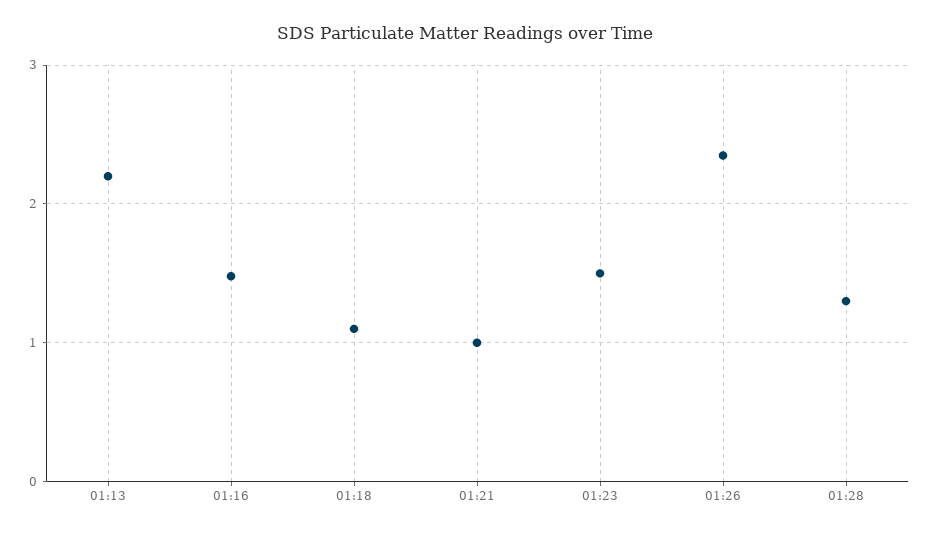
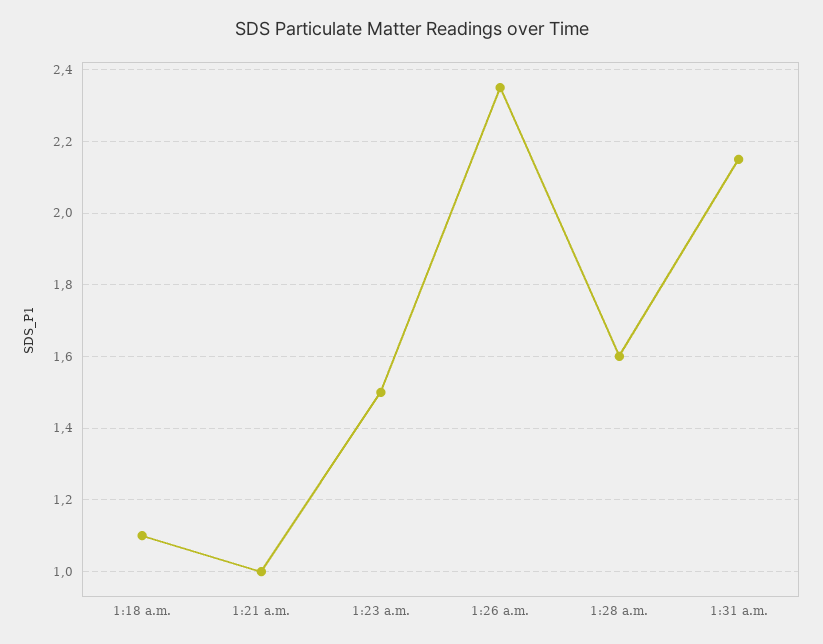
01:13: 2.2 -> none
01:16: 1.5 -> none
01:28: 1.3 -> 1.6
1:31 a.m.: none -> 2.15

